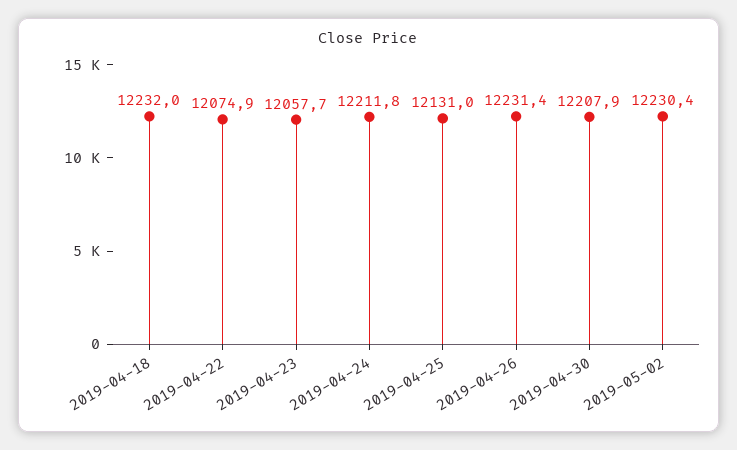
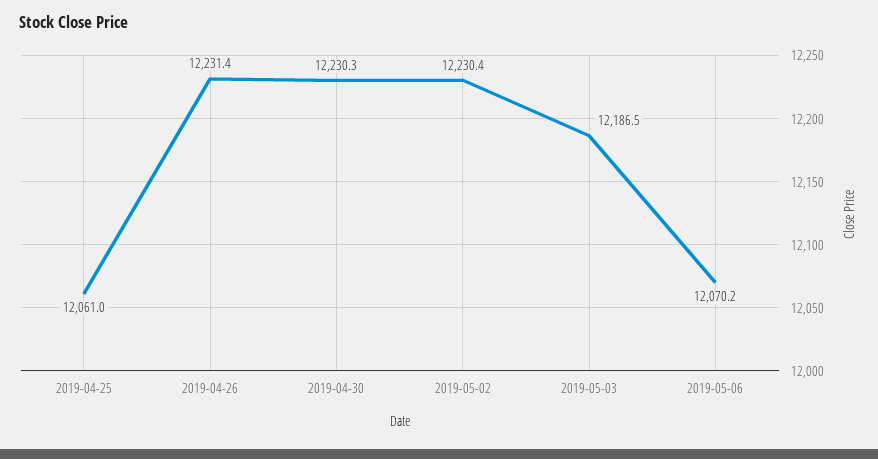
2019-04-18: 12232 -> none
2019-04-22: 12074.9 -> none
2019-04-23: 12057.7 -> none
2019-04-24: 12211.8 -> none
2019-04-25: 12131 -> 12061
2019-04-30: 12207.9 -> 12230.3
2019-05-03: none -> 12186.5
2019-05-06: none -> 12070.2

